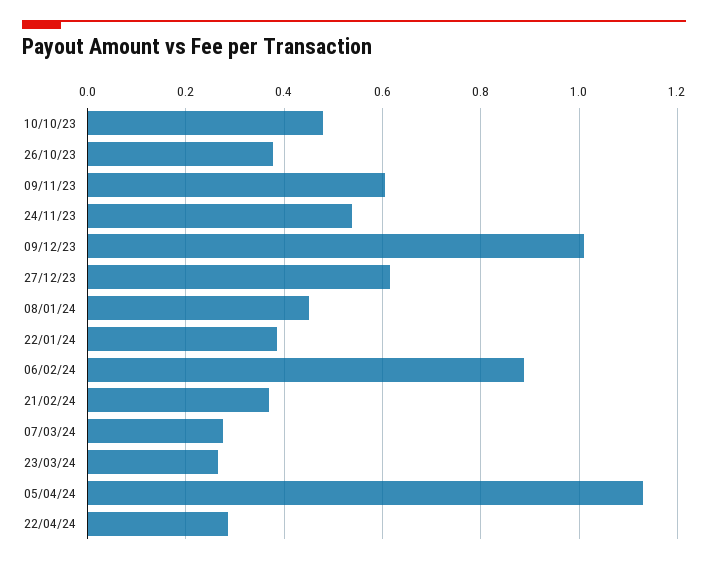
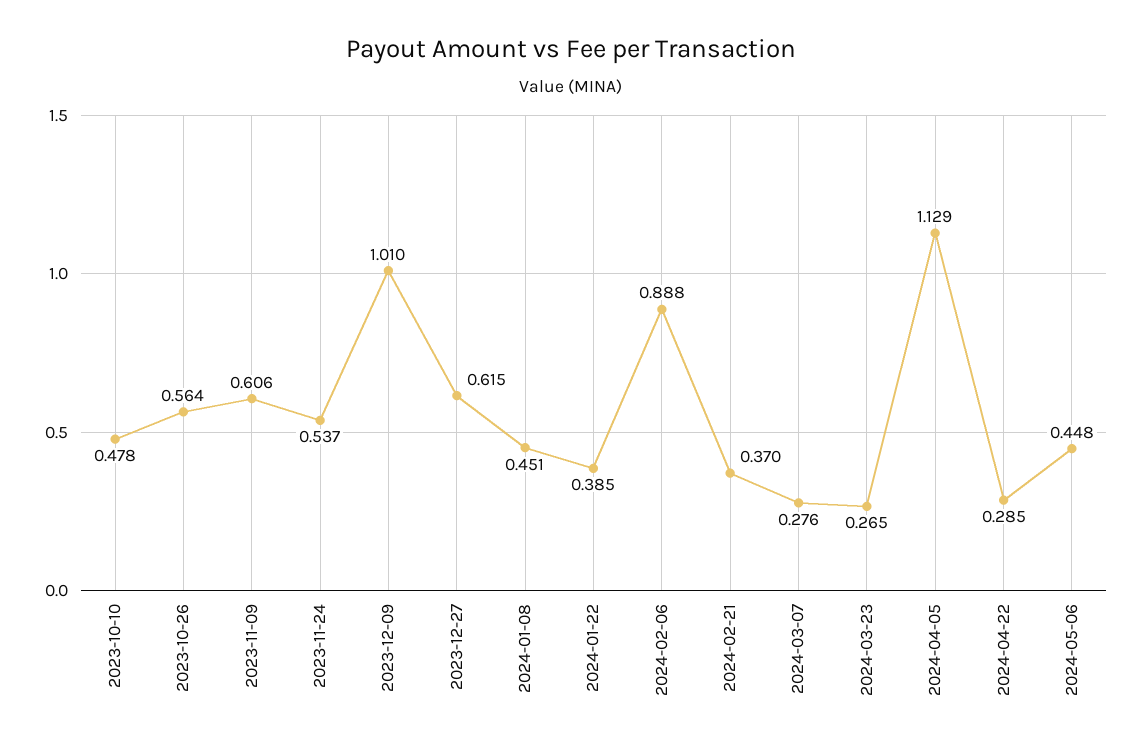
26/10/23: 0.38 -> 0.564
2024-05-06: none -> 0.448

